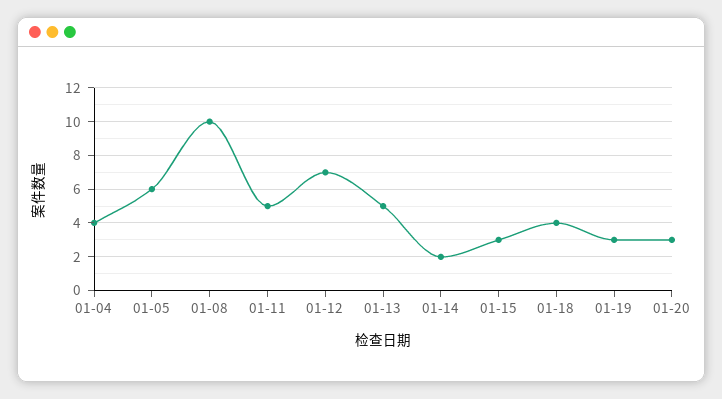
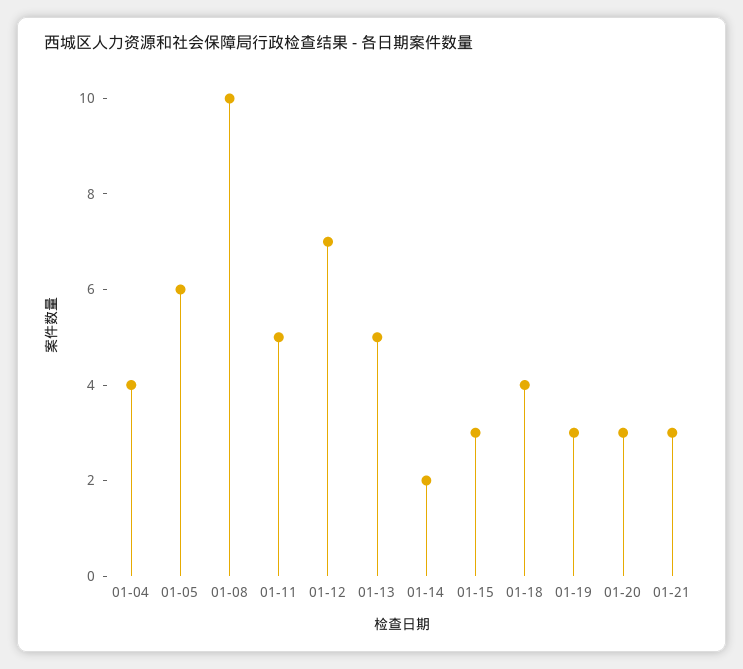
01-21: none -> 3

